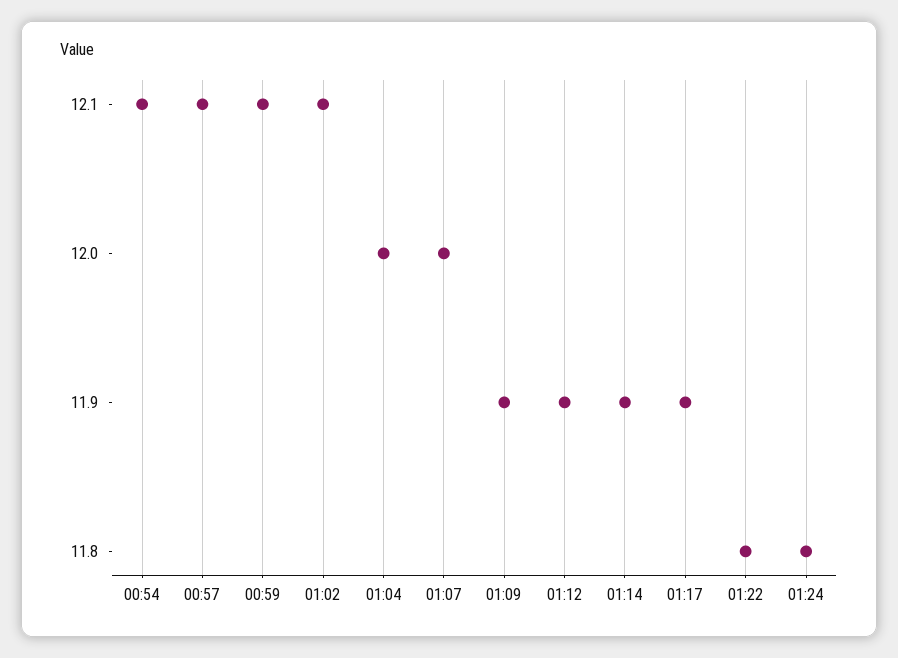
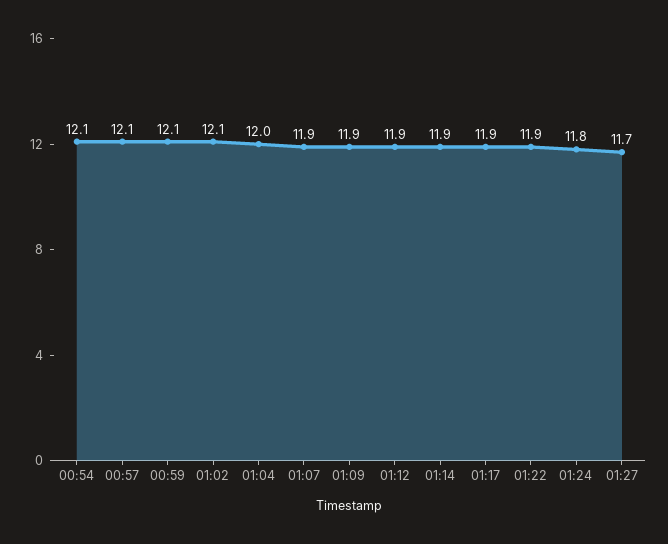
01:07: 12 -> 11.9
01:22: 11.8 -> 11.9
01:27: none -> 11.7

